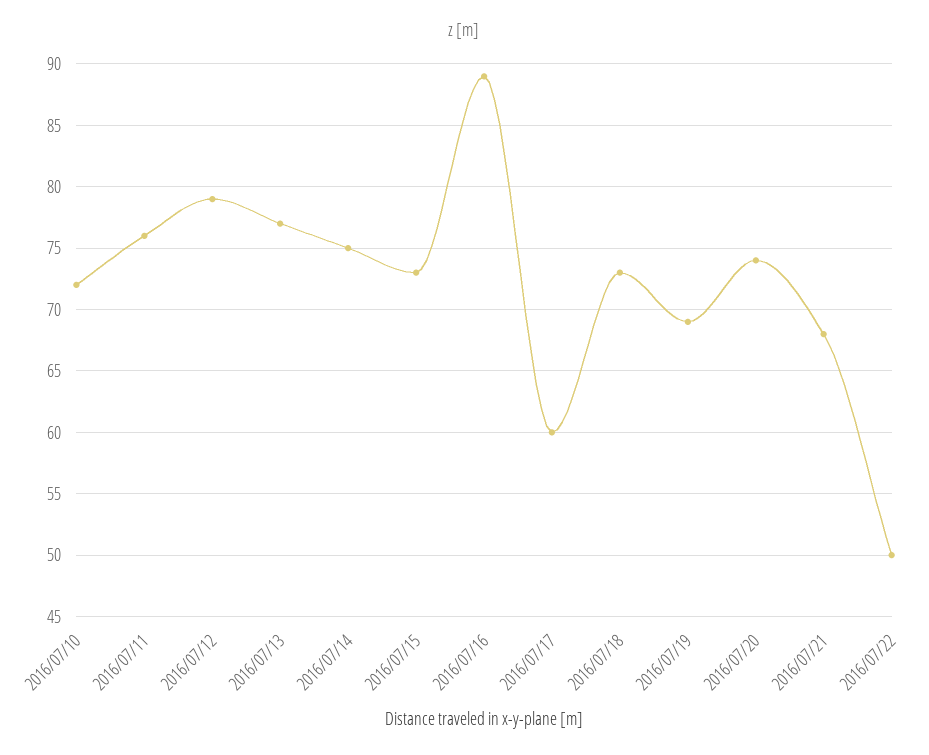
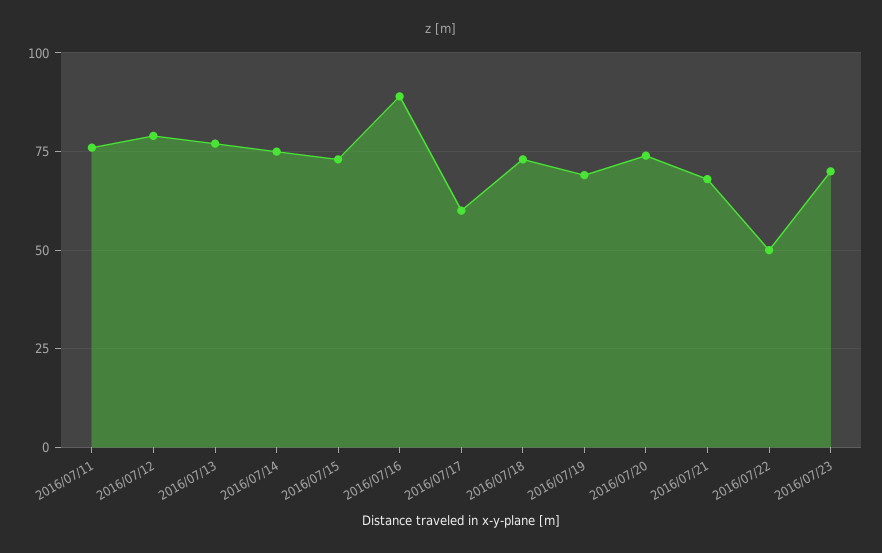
2016/07/10: 72 -> none
2016/07/23: none -> 70

